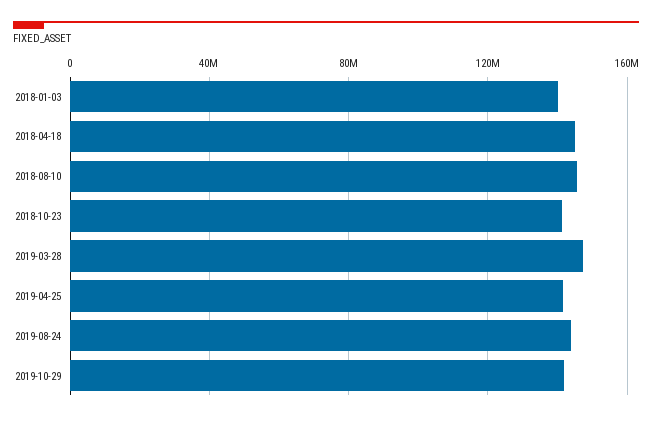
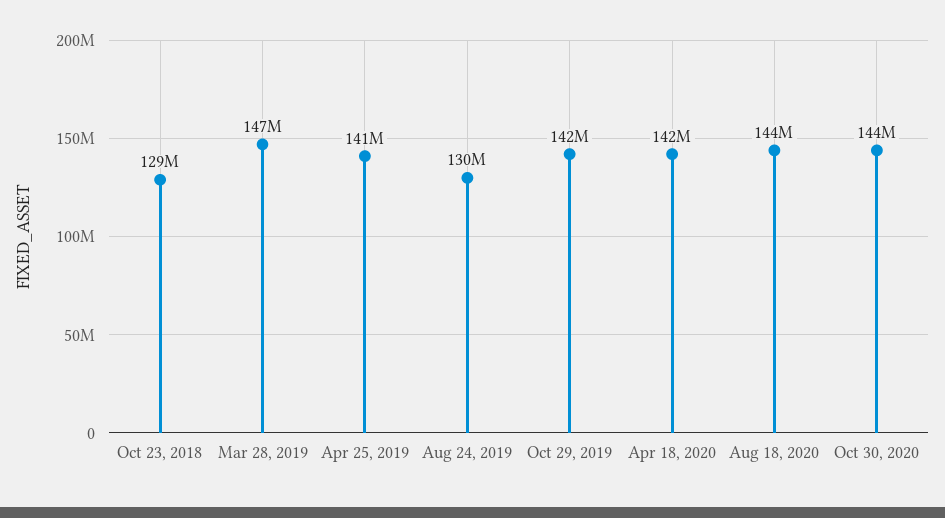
2018-01-03: 140000000 -> none
2018-04-18: 145000000 -> none
2018-08-10: 145000000 -> none
2018-10-23: 140000000 -> 129000000
2019-08-24: 145000000 -> 130000000
Apr 18, 2020: none -> 142000000
Aug 18, 2020: none -> 144000000
Oct 30, 2020: none -> 144000000

